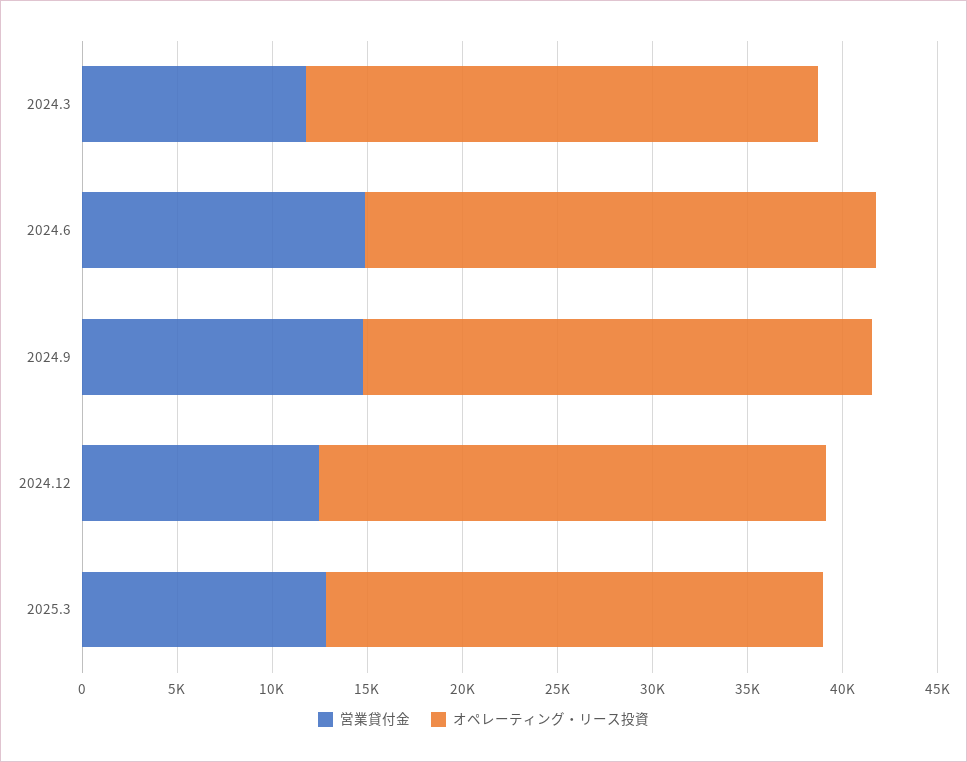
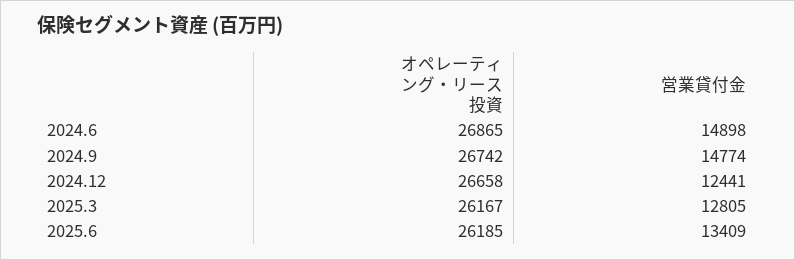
営業貸付金, 2024.3: 12000 -> none
オペレーティング・リース投資, 2024.3: 27000 -> none
オペレーティング・リース投資, 2025.6: none -> 26185
営業貸付金, 2025.6: none -> 13409

